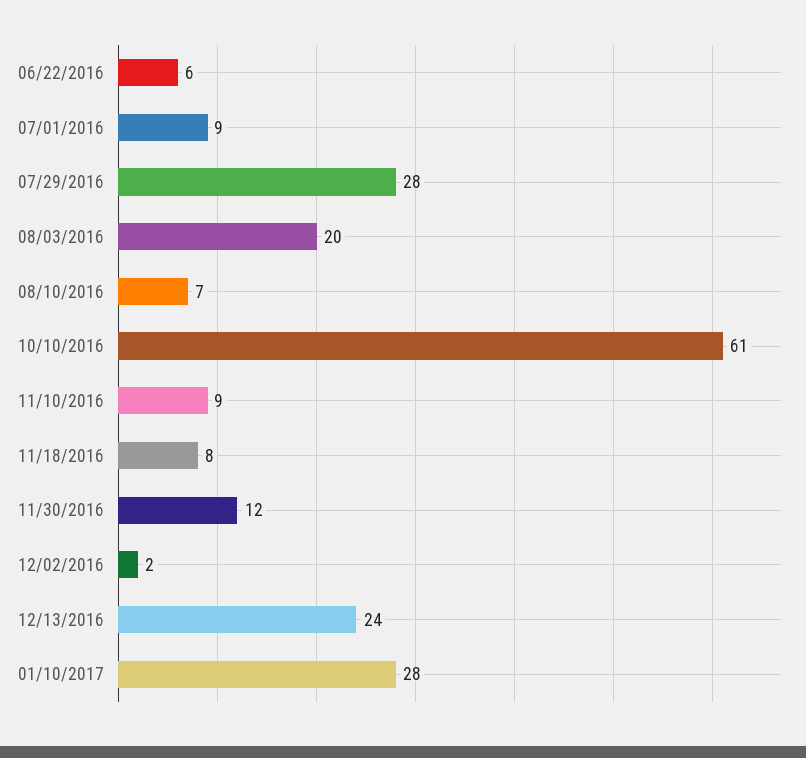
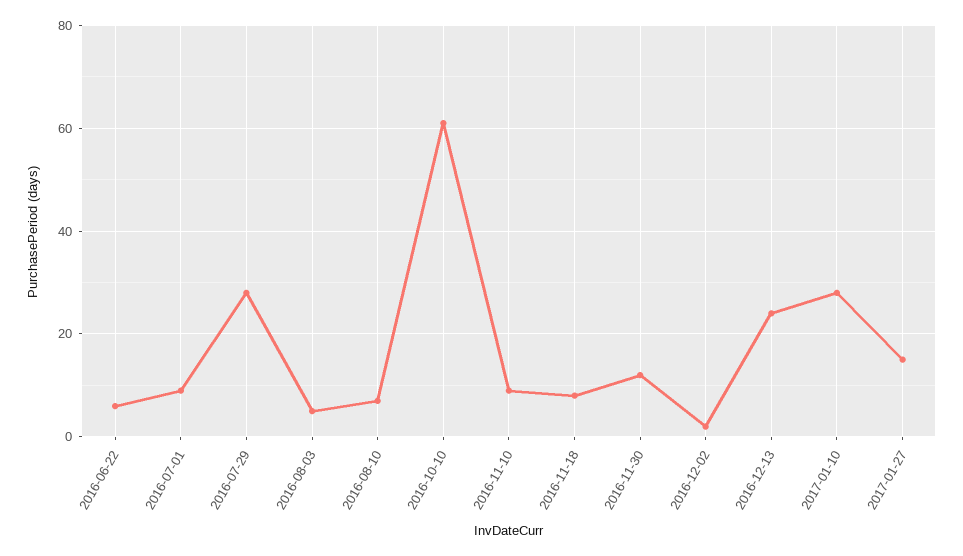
08/03/2016: 20 -> 5
2017-01-27: none -> 15

